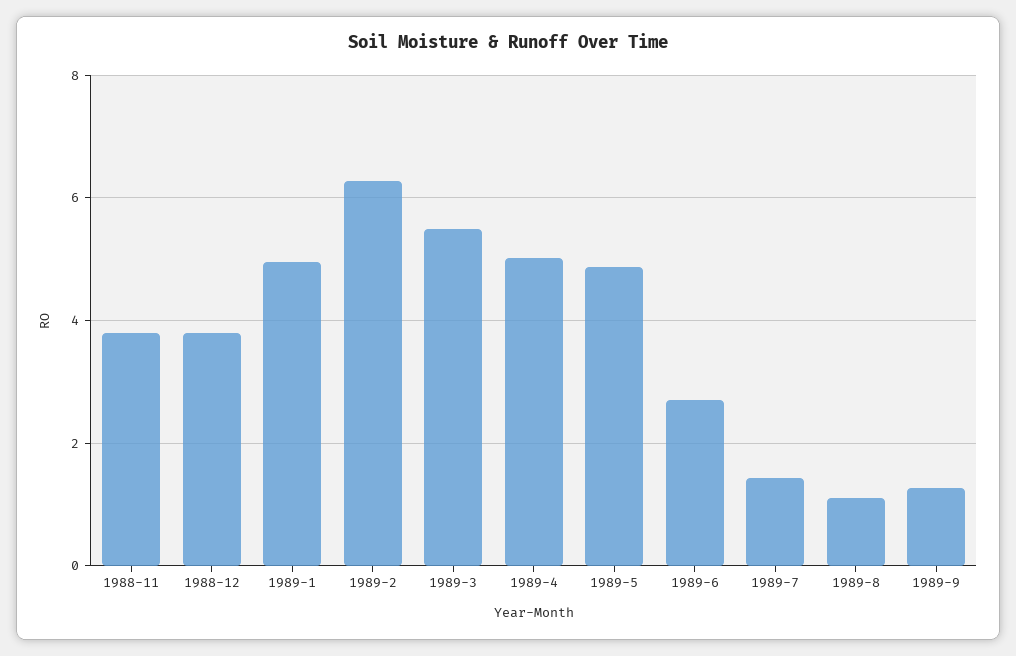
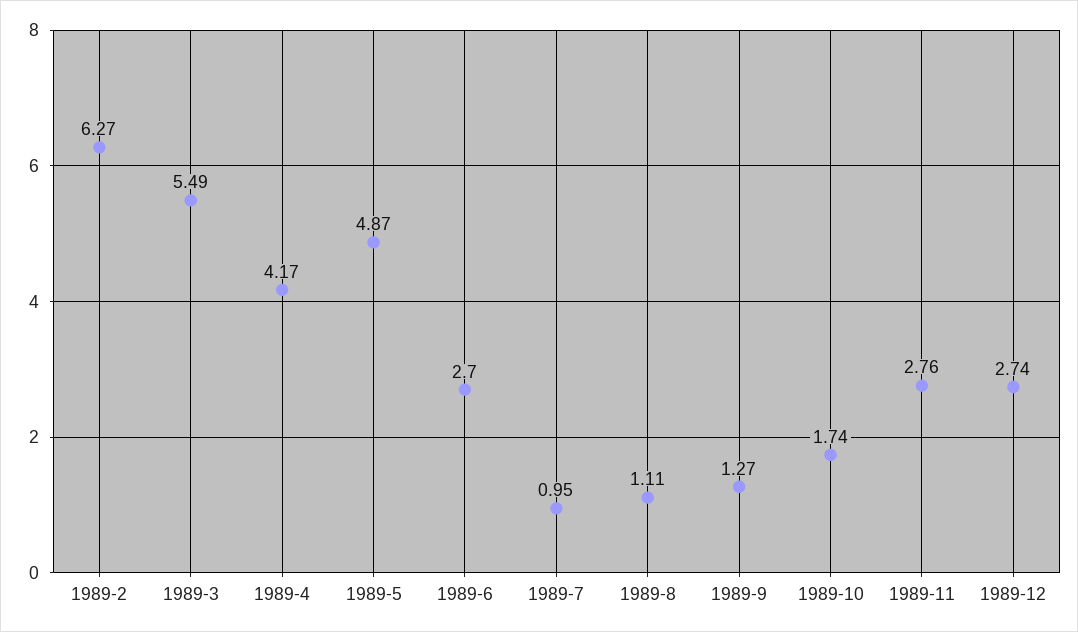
1988-11: 3.8 -> none
1988-12: 3.8 -> none
1989-1: 5 -> none
1989-4: 5 -> 4.17
1989-7: 1.4 -> 0.95
1989-10: none -> 1.74
1989-11: none -> 2.76
1989-12: none -> 2.74

